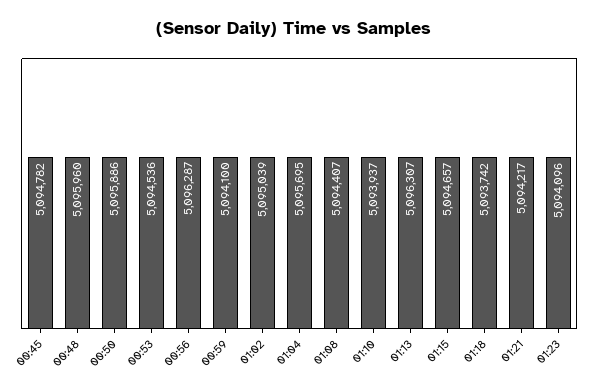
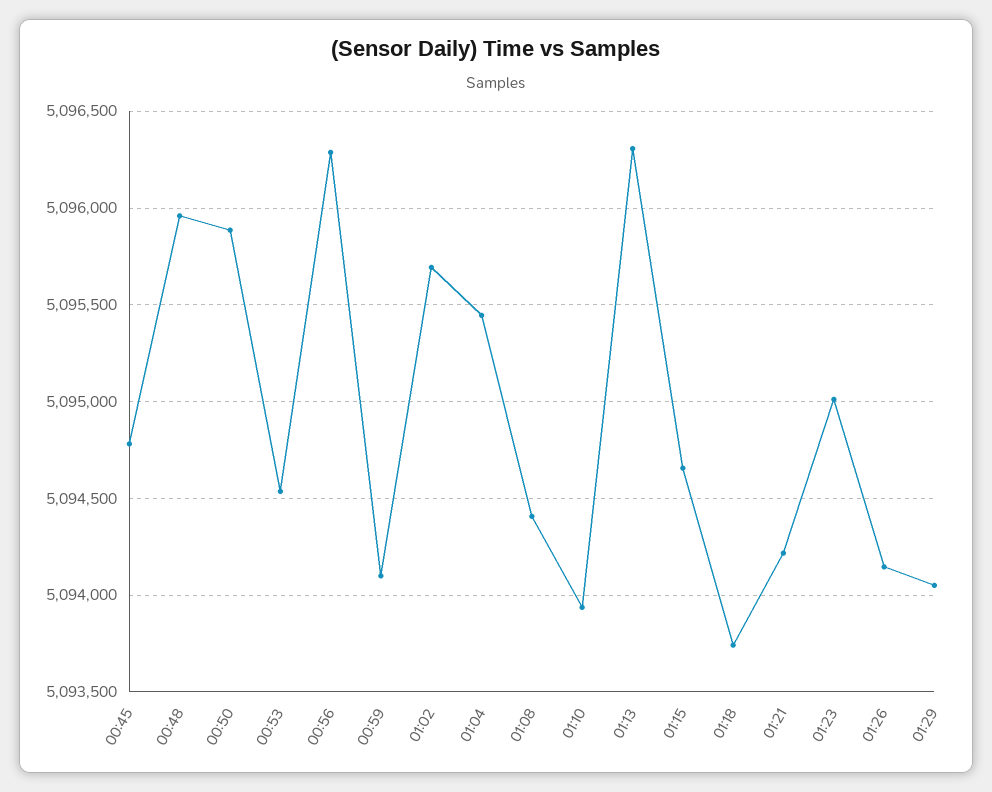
01:02: 5095039 -> 5095700
01:04: 5095695 -> 5095450
01:23: 5094096 -> 5095000
01:26: none -> 5094150
01:29: none -> 5094050

